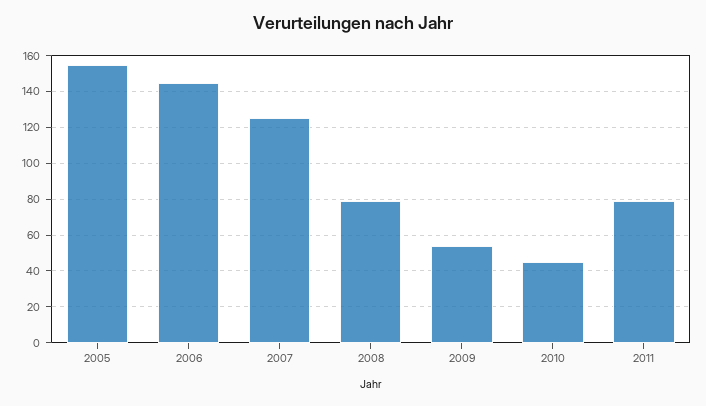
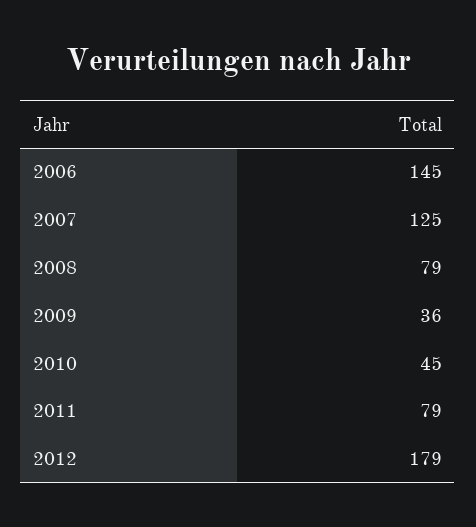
2005: 155 -> none
2009: 55 -> 36
2012: none -> 179

